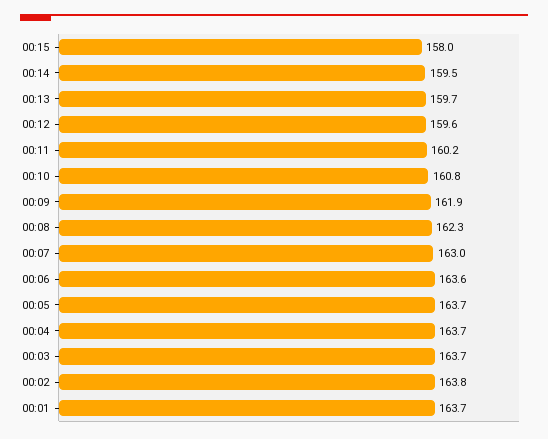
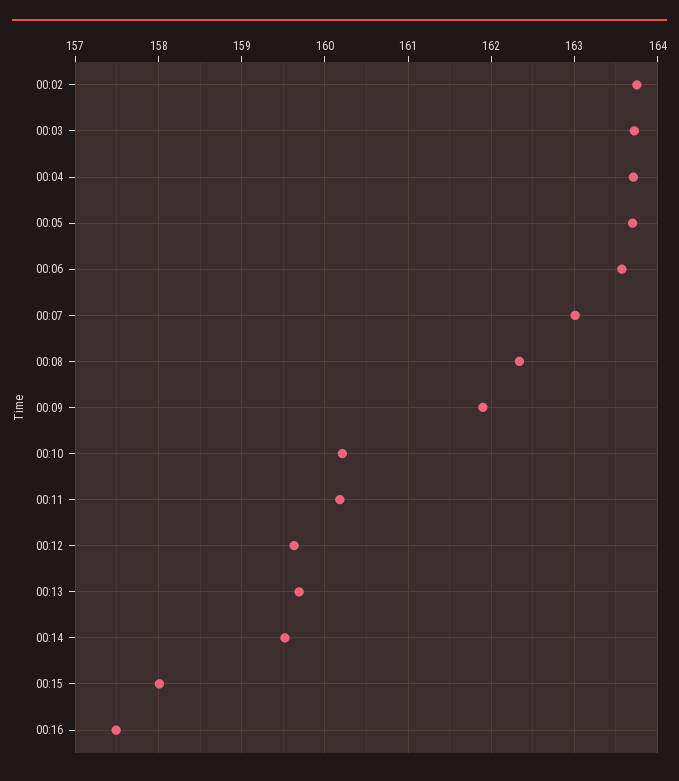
00:10: 160.8 -> 160.2
00:01: 163.7 -> none
00:16: none -> 157.5

